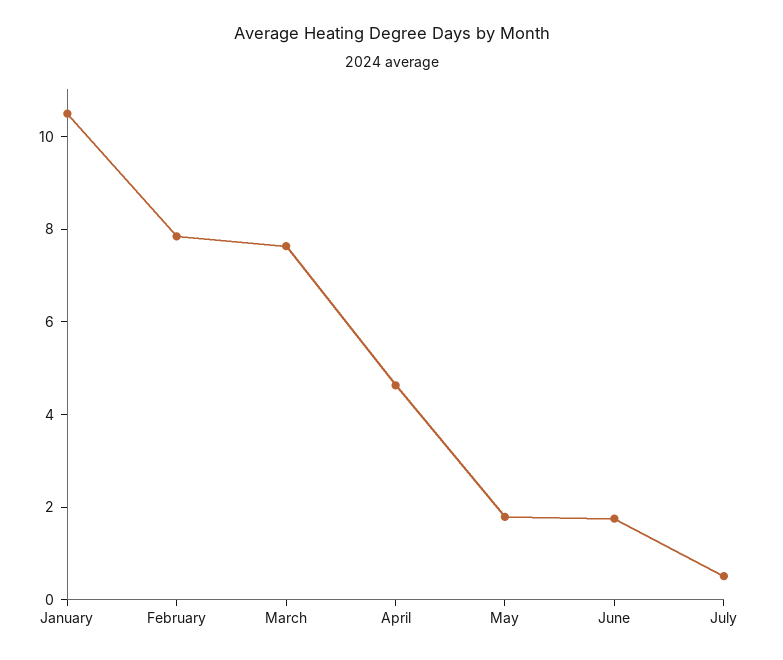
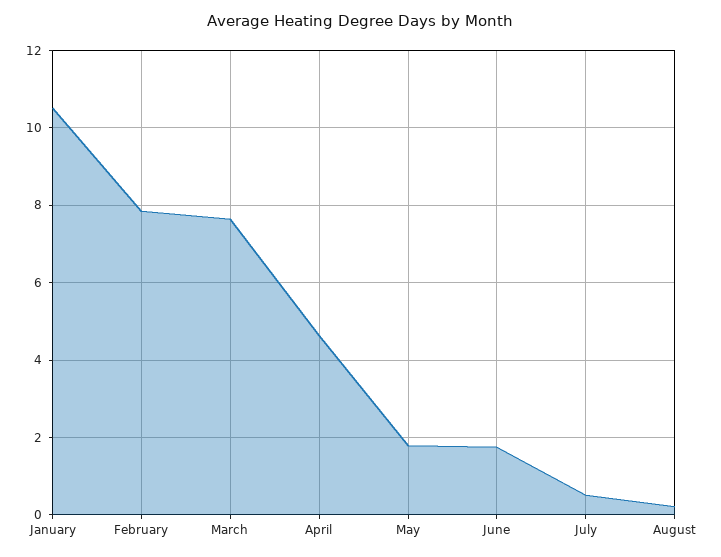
August: none -> 0.2

